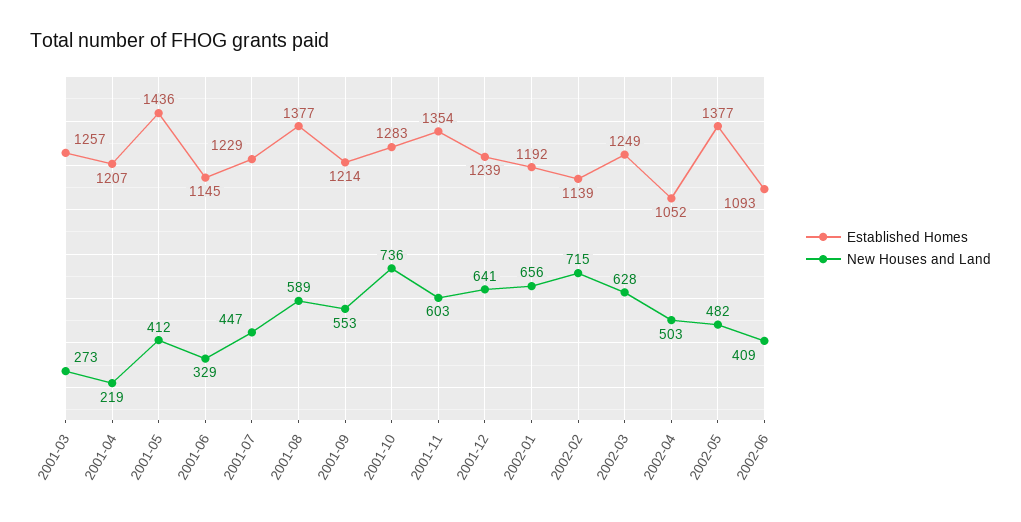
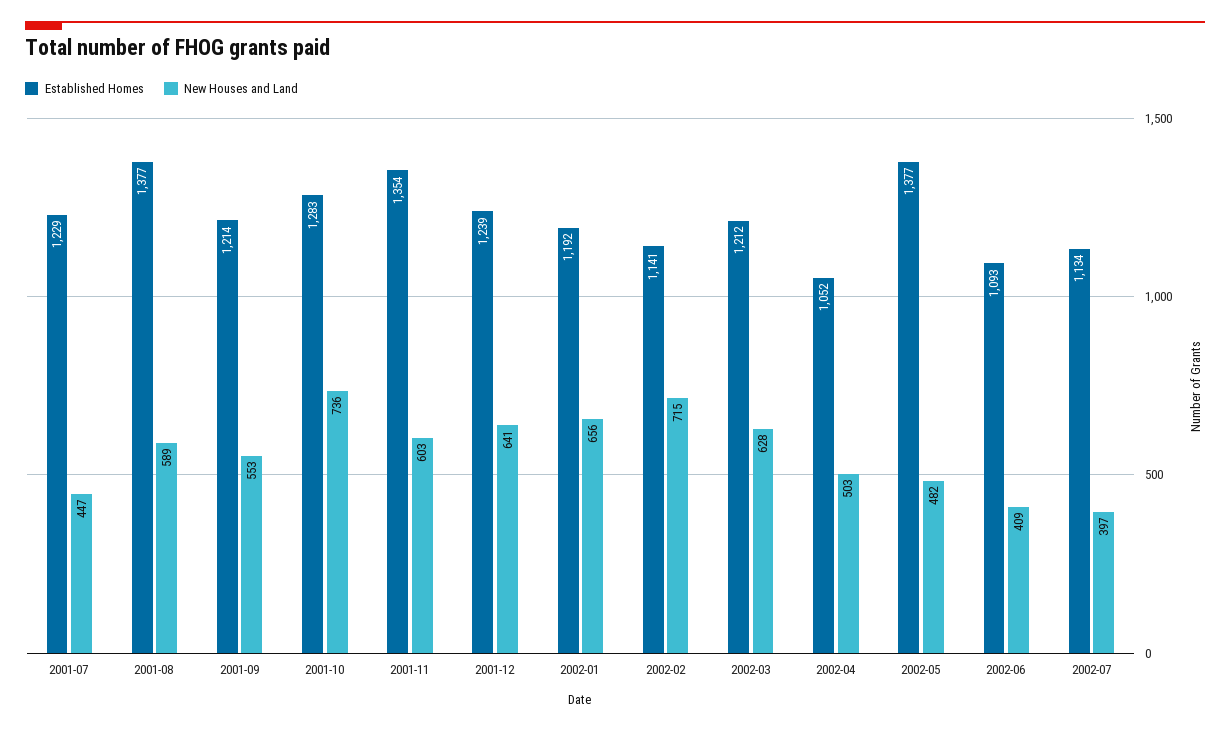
Established Homes, 2001-03: 1257 -> none
New Houses and Land, 2001-03: 273 -> none
Established Homes, 2001-04: 1207 -> none
New Houses and Land, 2001-04: 219 -> none
Established Homes, 2001-05: 1436 -> none
New Houses and Land, 2001-05: 412 -> none
Established Homes, 2001-06: 1145 -> none
New Houses and Land, 2001-06: 329 -> none
Established Homes, 2002-02: 1139 -> 1141
Established Homes, 2002-03: 1249 -> 1212
Established Homes, 2002-07: none -> 1134
New Houses and Land, 2002-07: none -> 397

